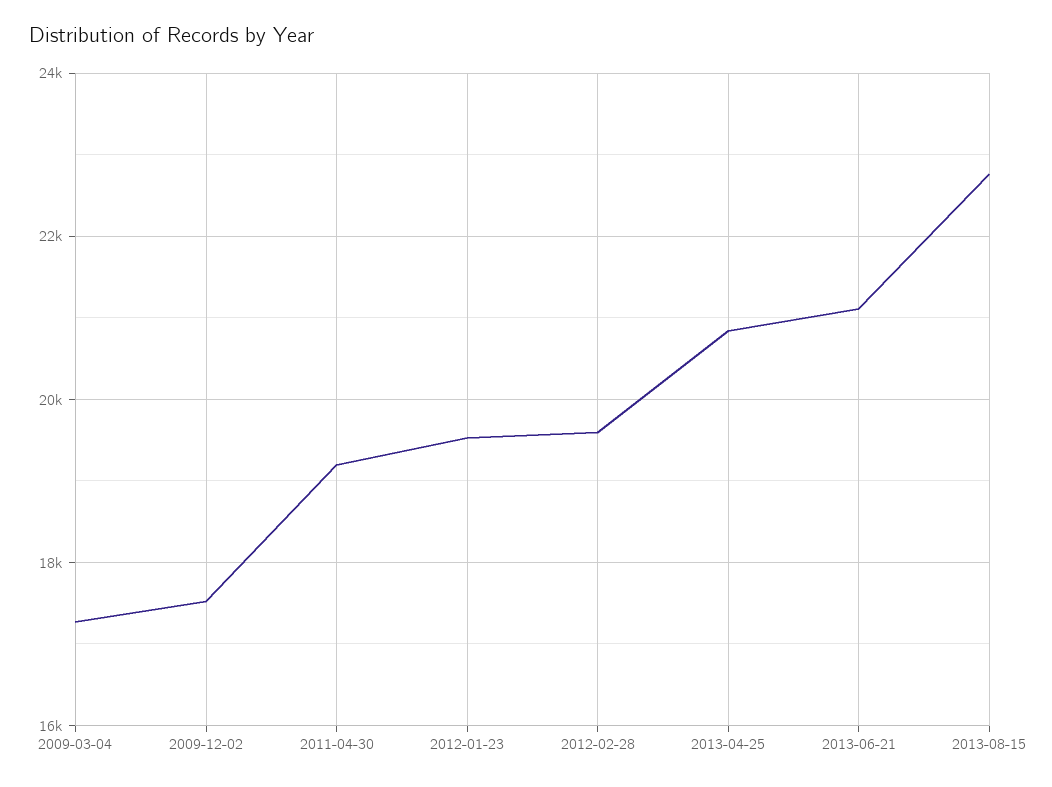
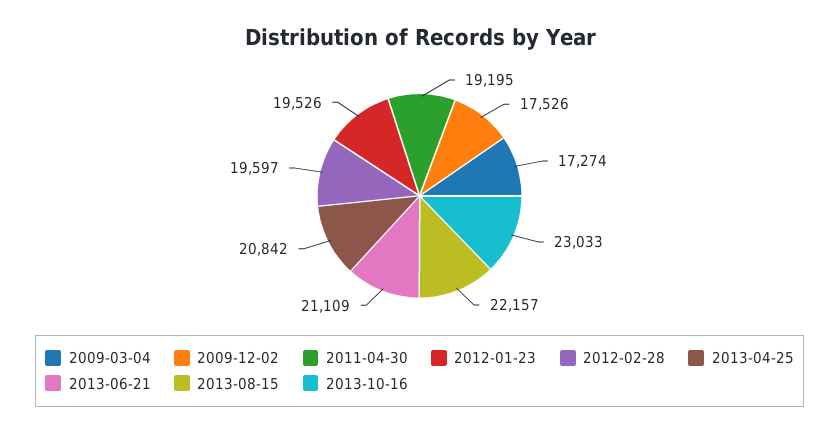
2013-08-15: 22800 -> 22157
2013-10-16: none -> 23033

